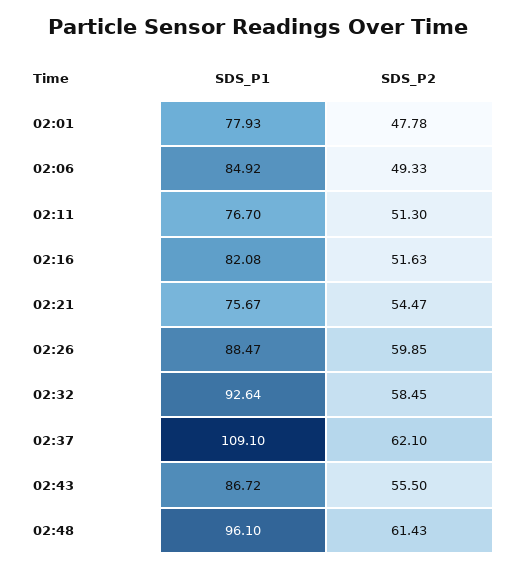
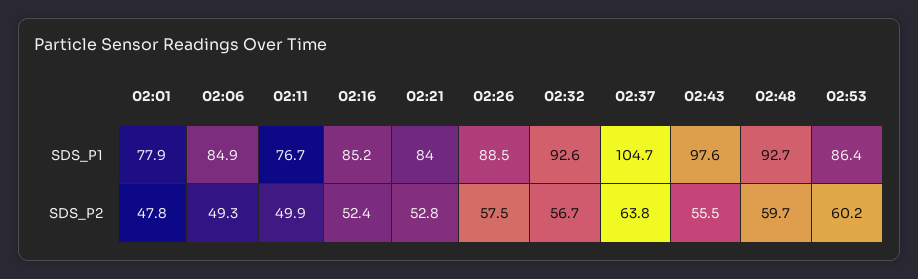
SDS_P2, 02:11: 51.3 -> 49.9
SDS_P1, 02:16: 82.08 -> 85.2
SDS_P2, 02:16: 51.63 -> 52.4
SDS_P1, 02:21: 75.67 -> 84
SDS_P2, 02:21: 54.47 -> 52.8
SDS_P2, 02:26: 59.85 -> 57.5
SDS_P2, 02:32: 58.45 -> 56.7
SDS_P1, 02:37: 109.1 -> 104.7
SDS_P2, 02:37: 62.1 -> 63.8
SDS_P1, 02:43: 86.72 -> 97.6
SDS_P1, 02:48: 96.1 -> 92.7
SDS_P2, 02:48: 61.43 -> 59.7
SDS_P1, 02:53: none -> 86.4
SDS_P2, 02:53: none -> 60.2

